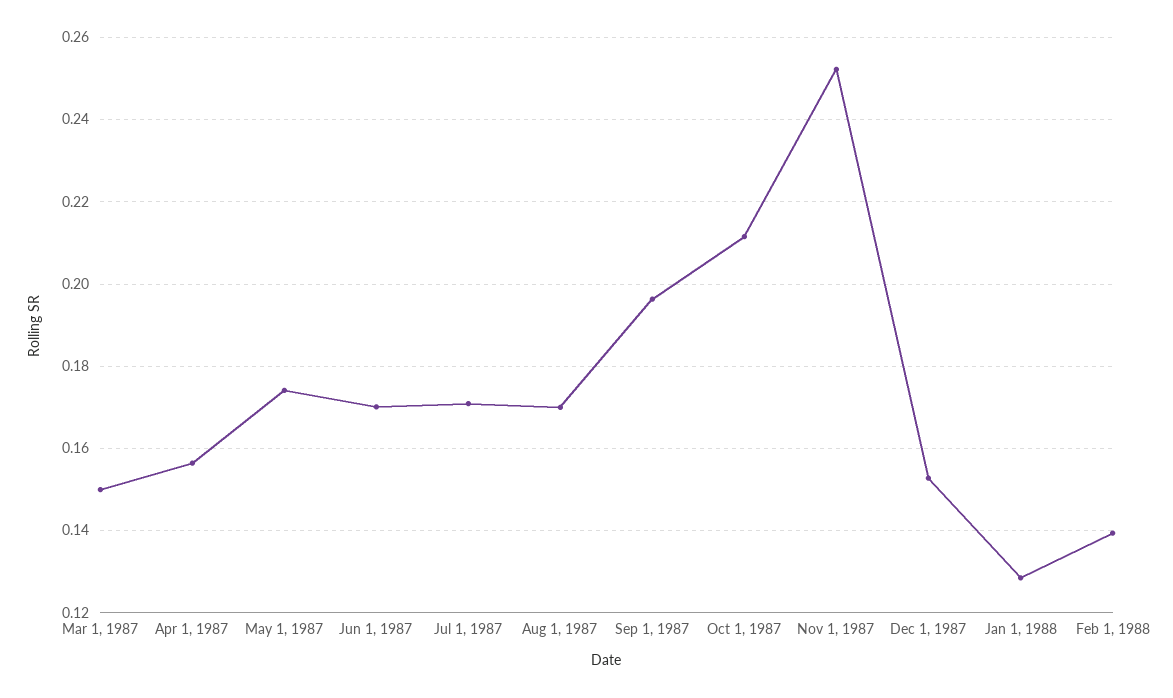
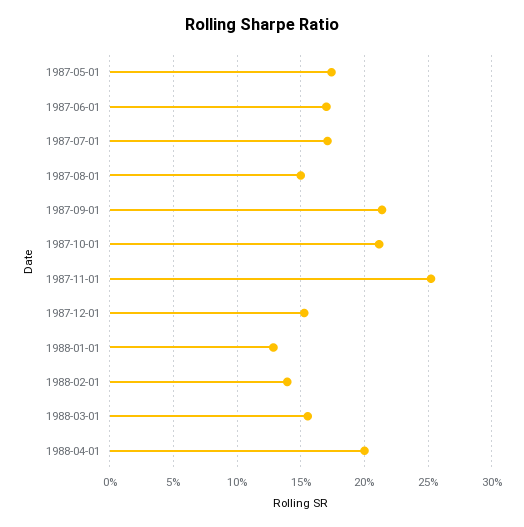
Mar 1, 1987: 0.15 -> none
Apr 1, 1987: 0.156 -> none
Aug 1, 1987: 0.17 -> 0.15
Sep 1, 1987: 0.196 -> 0.215
1988-03-01: none -> 0.155
1988-04-01: none -> 0.2

